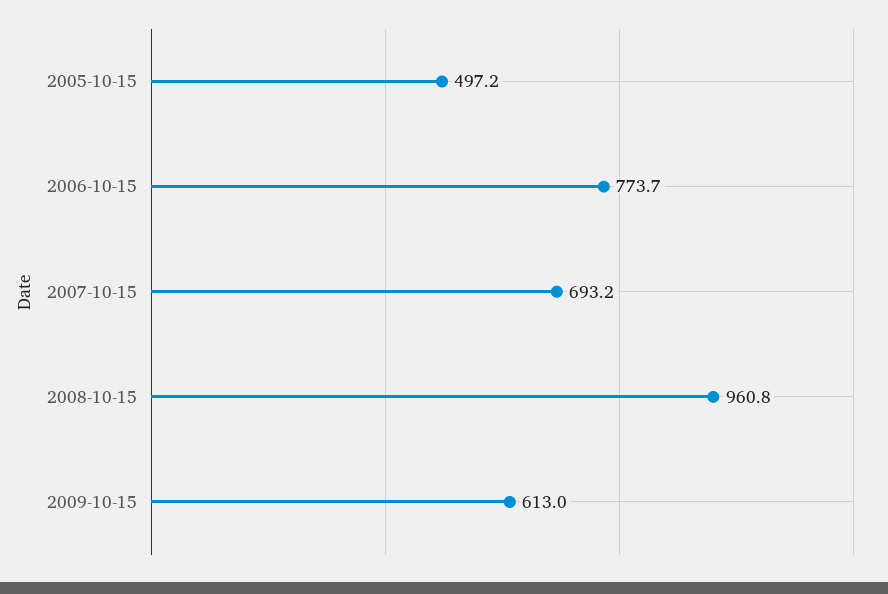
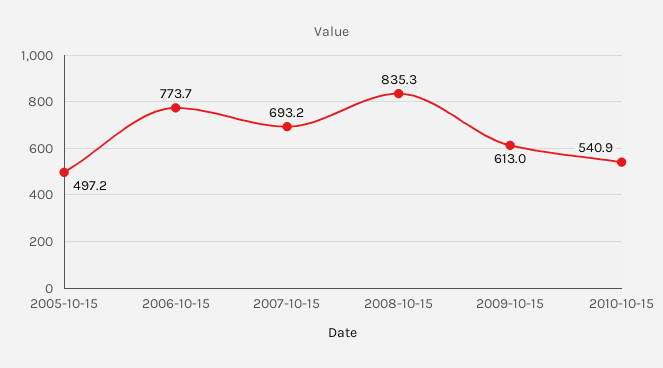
2008-10-15: 960.8 -> 835.3
2010-10-15: none -> 540.9

